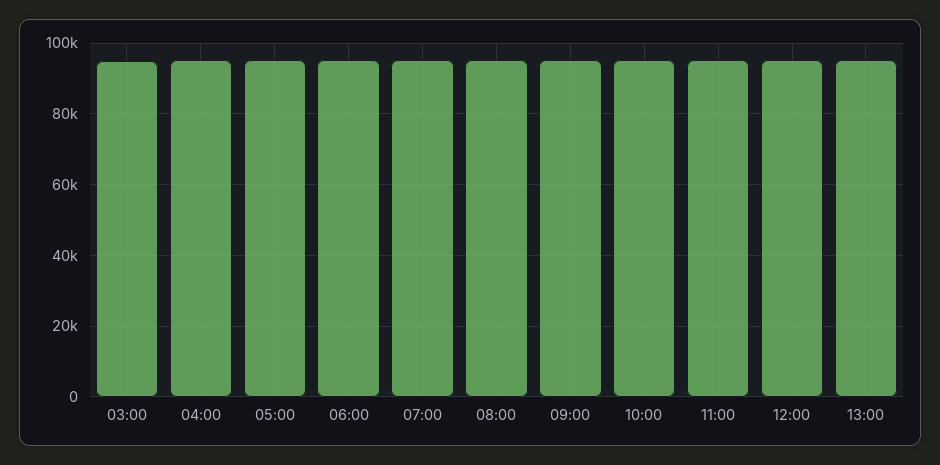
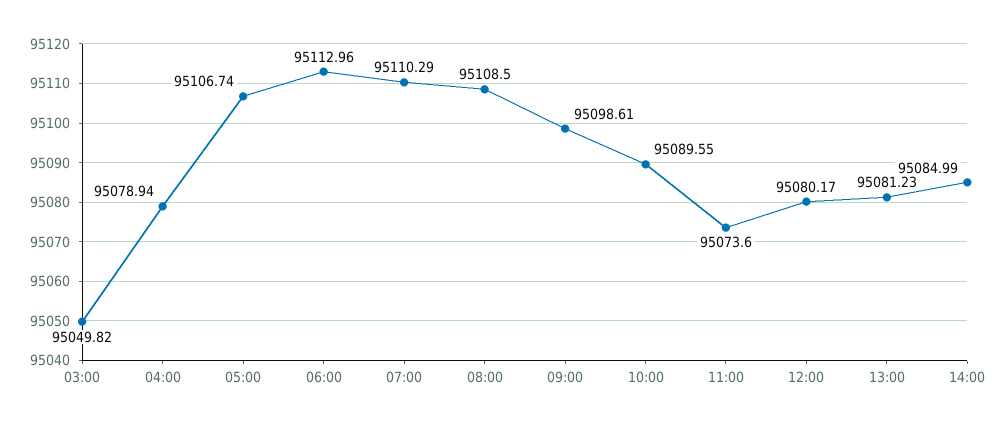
14:00: none -> 95084.99

